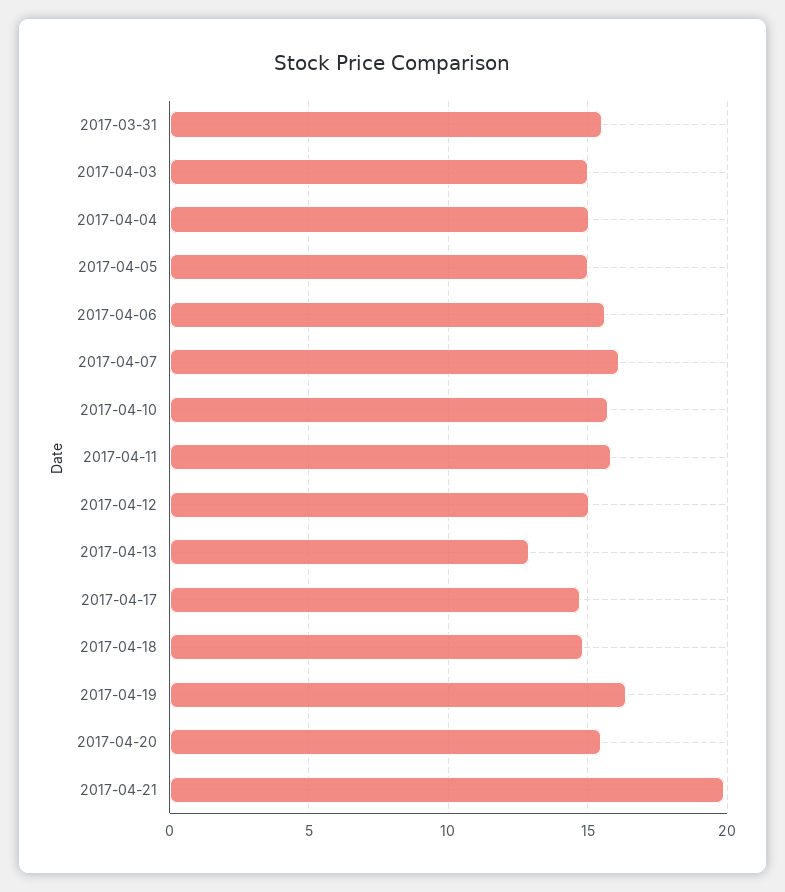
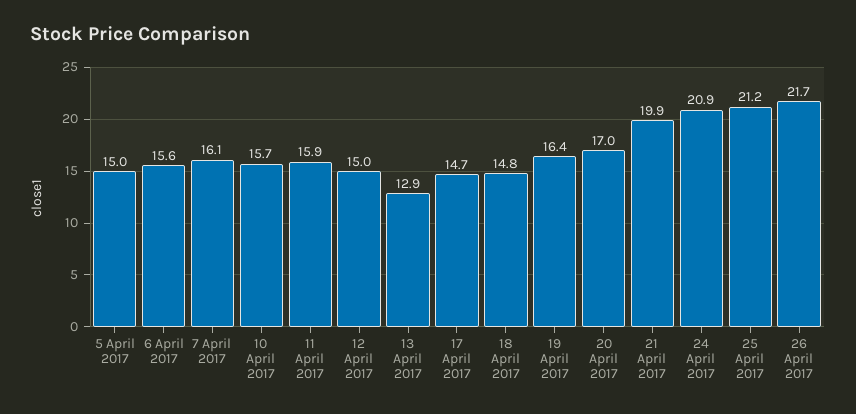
2017-03-31: 15.5 -> none
2017-04-03: 15 -> none
2017-04-04: 15 -> none
2017-04-20: 15.5 -> 17
24 April 2017: none -> 20.9
25 April 2017: none -> 21.2
26 April 2017: none -> 21.7

